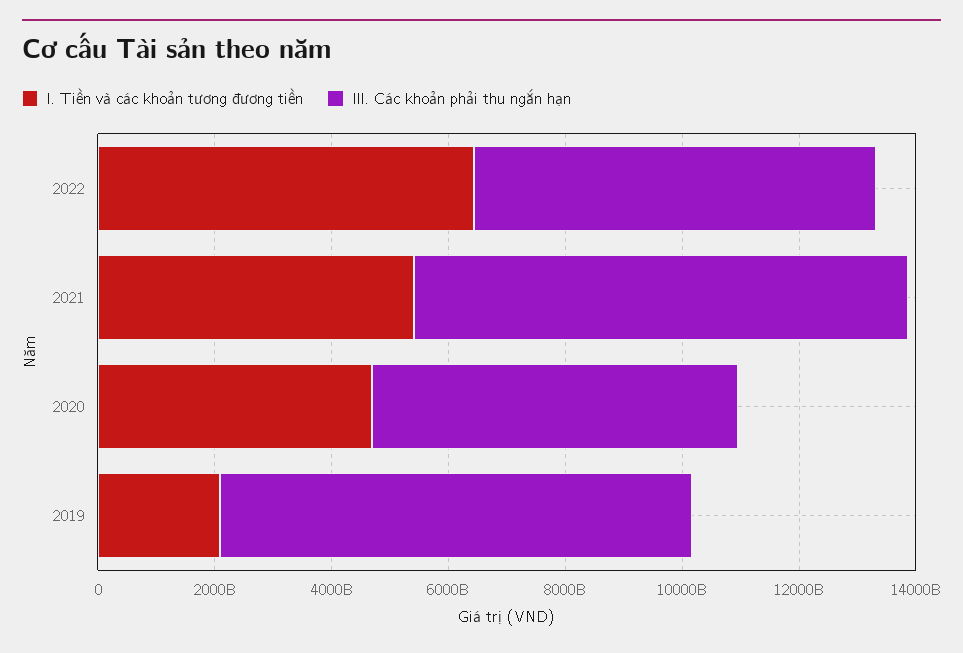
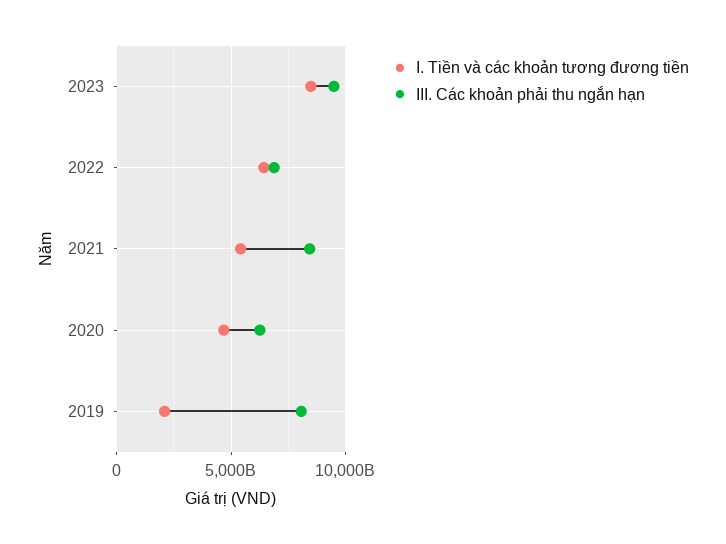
I. Tiền và các khoản tương đương tiền, 2023: none -> 8500000000000
III. Các khoản phải thu ngắn hạn, 2023: none -> 9500000000000

